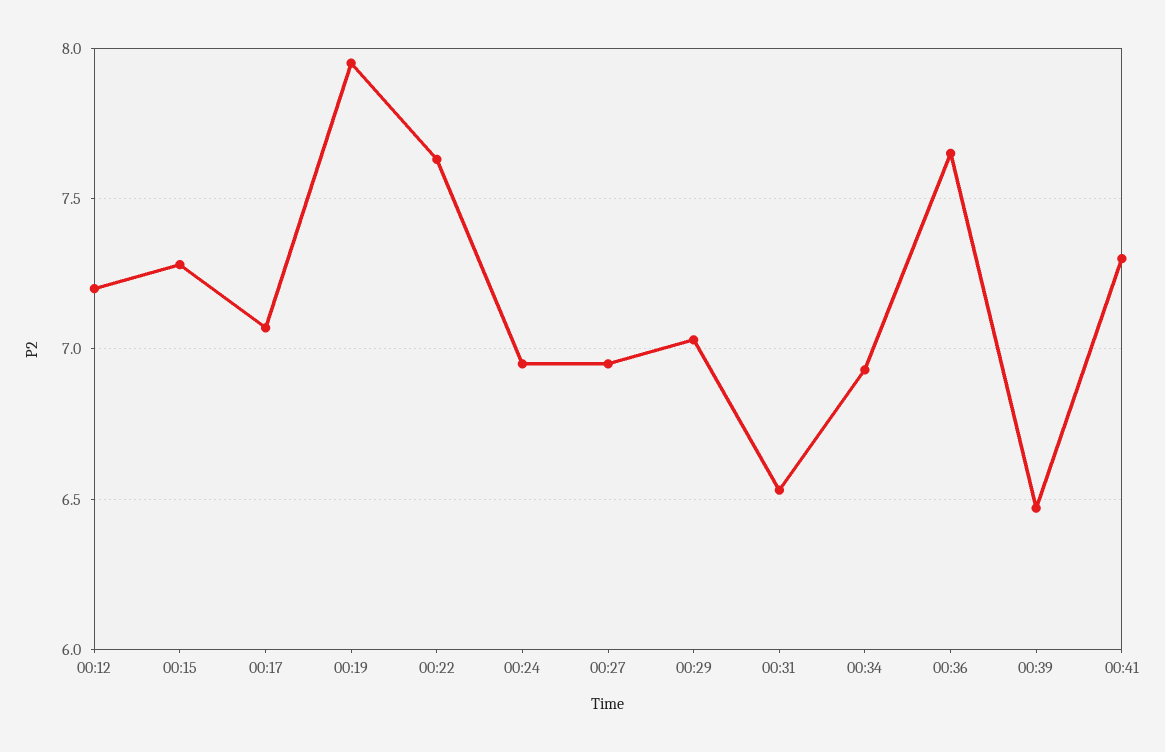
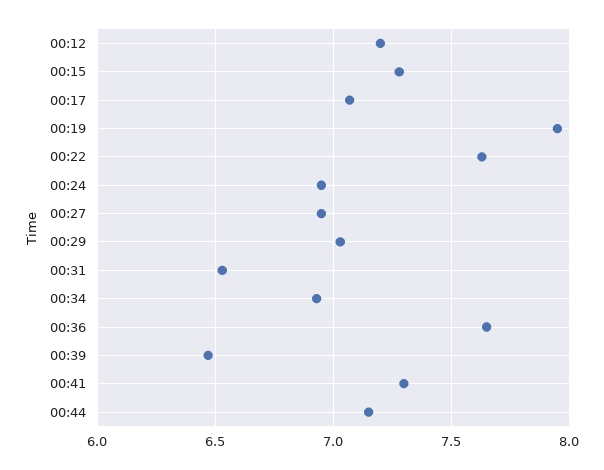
00:44: none -> 7.15

